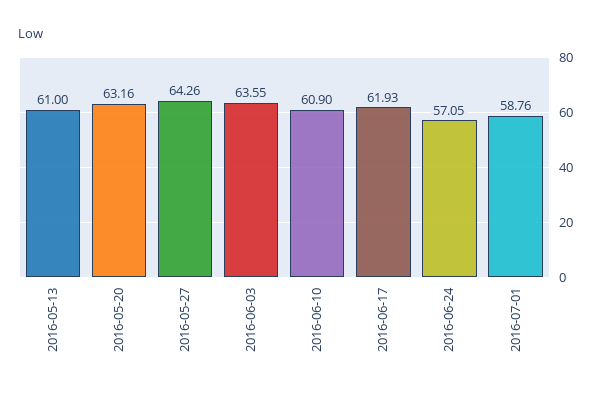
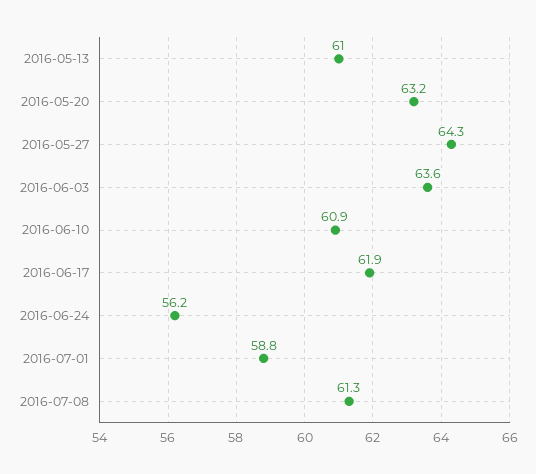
2016-06-24: 57.05 -> 56.2
2016-07-08: none -> 61.3

